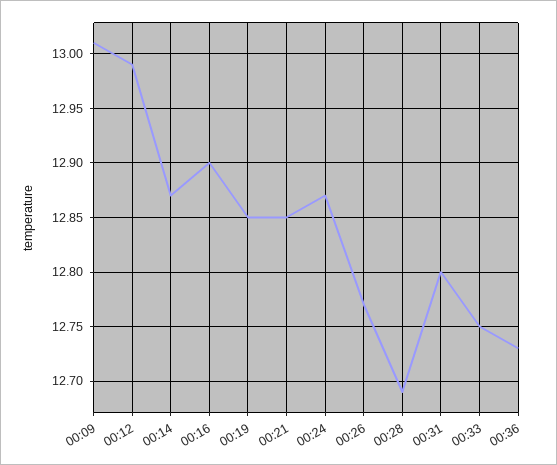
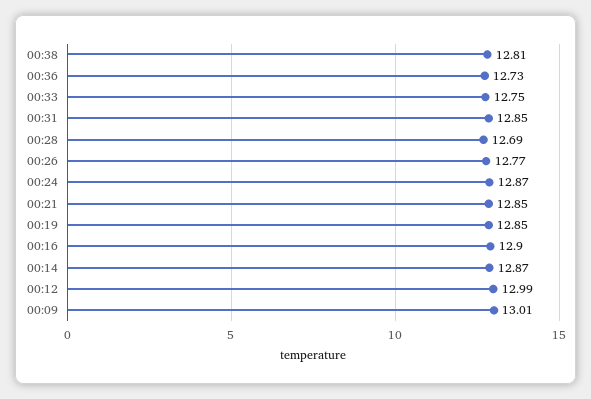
00:31: 12.8 -> 12.85
00:38: none -> 12.81

